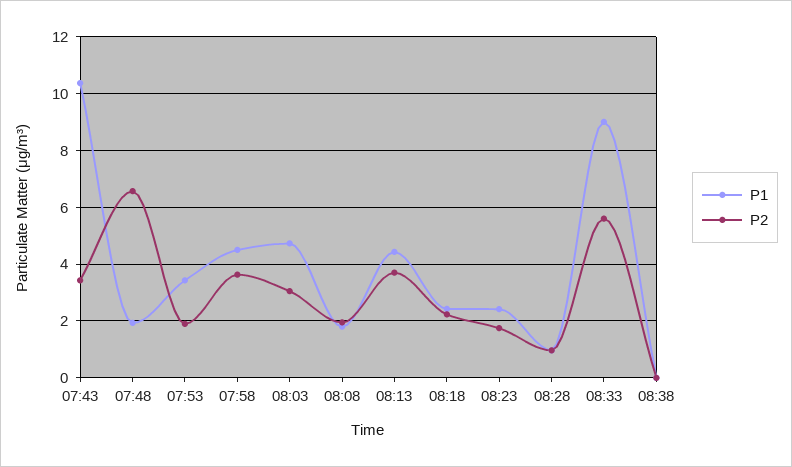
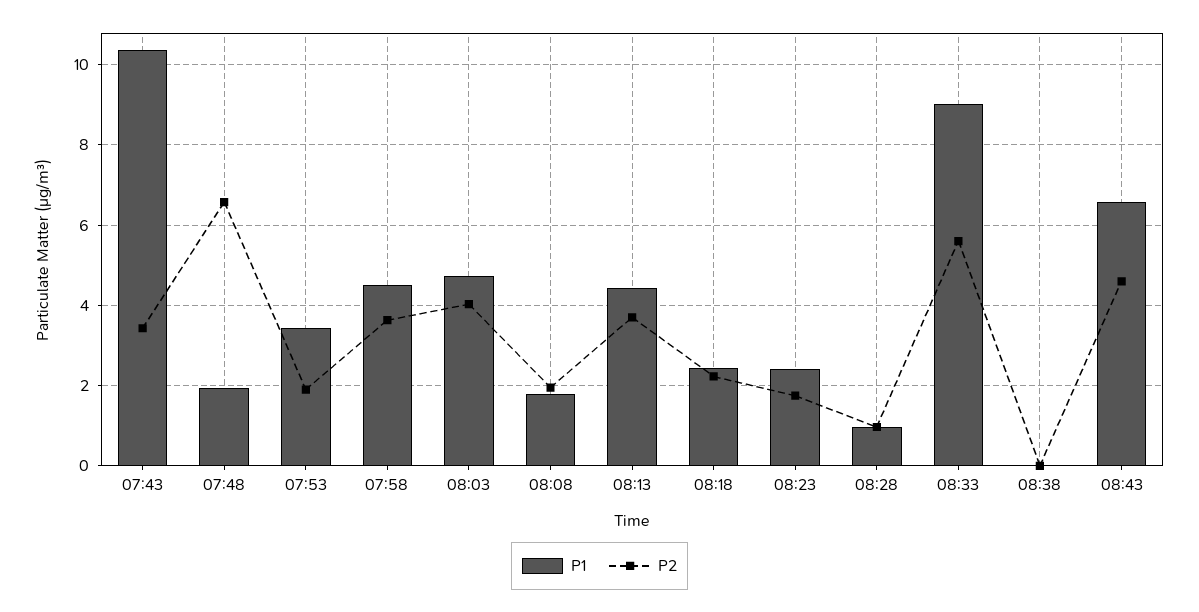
P2, 08:03: 3 -> 4
P1, 08:43: none -> 6.6
P2, 08:43: none -> 4.6

